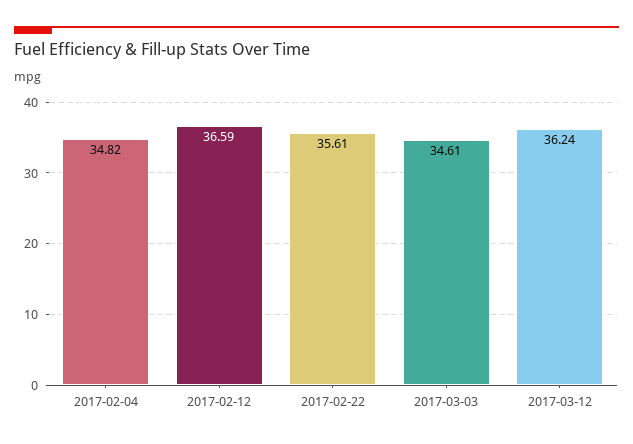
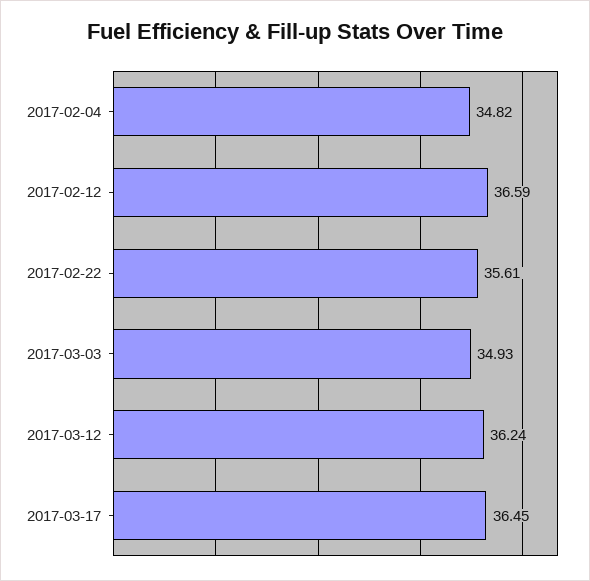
2017-03-03: 34.61 -> 34.93
2017-03-17: none -> 36.45

